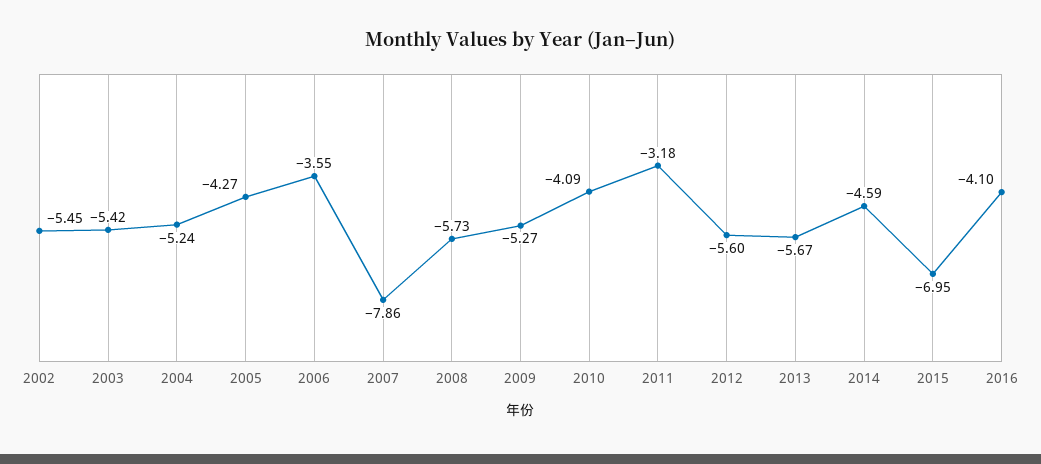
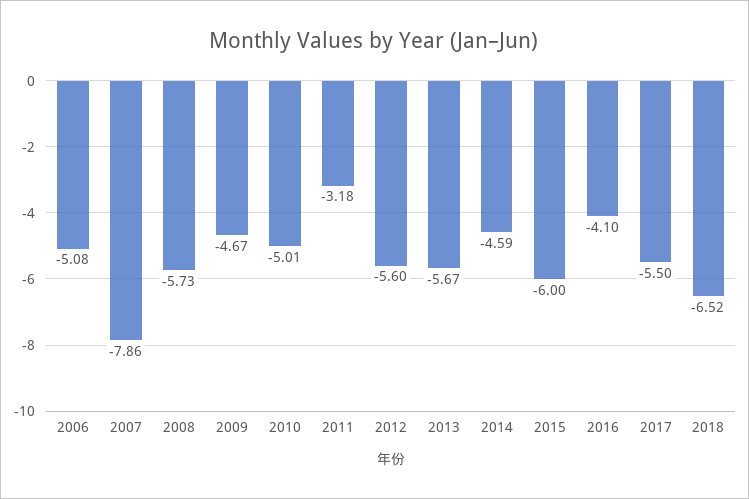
2002: -5.45 -> none
2003: -5.42 -> none
2004: -5.24 -> none
2005: -4.27 -> none
2006: -3.55 -> -5.08
2009: -5.27 -> -4.67
2010: -4.09 -> -5.01
2015: -6.95 -> -6
2017: none -> -5.5
2018: none -> -6.52

